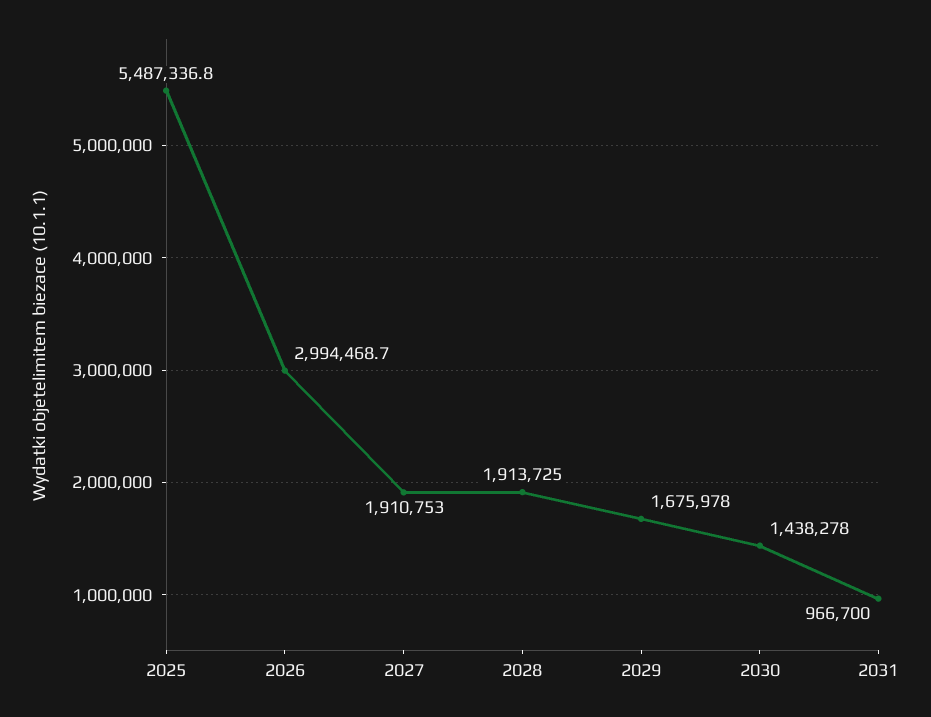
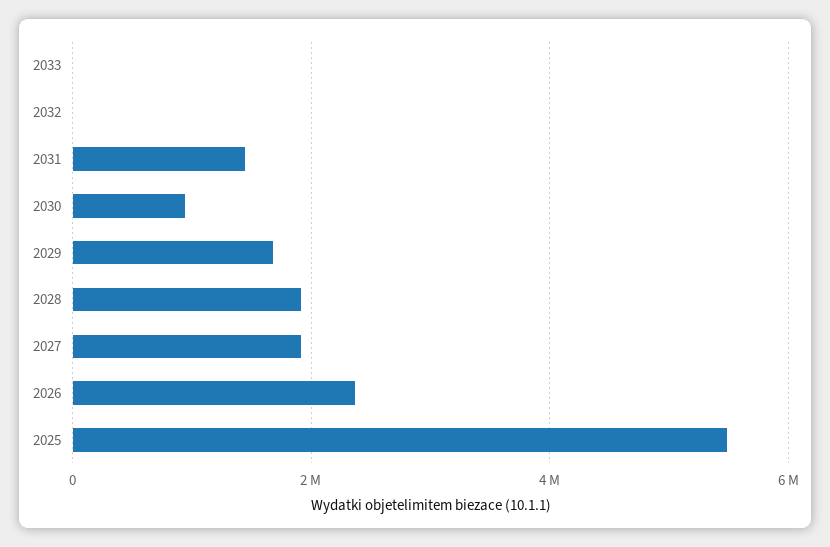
2026: 2994468.7 -> 2400000
2030: 1438278 -> 1000000
2031: 966700 -> 1400000
2033: none -> 0
2032: none -> 0

